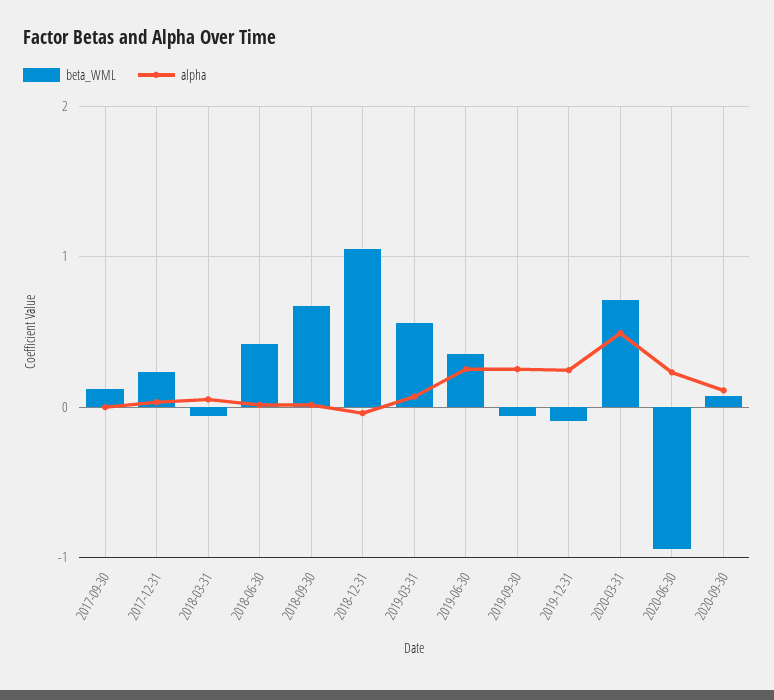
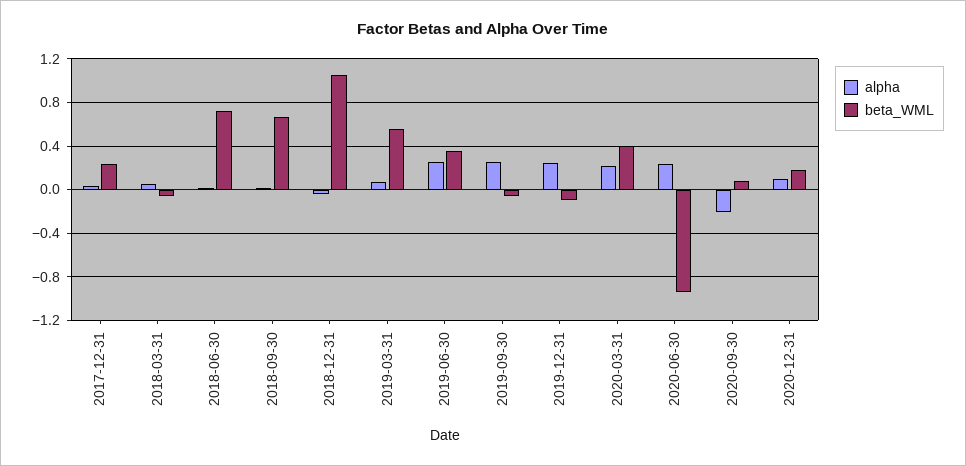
beta_WML, 2017-09-30: 0.1 -> none
alpha, 2017-09-30: 0 -> none
beta_WML, 2018-06-30: 0.4 -> 0.7
beta_WML, 2020-03-31: 0.7 -> 0.4
alpha, 2020-03-31: 0.5 -> 0.2
alpha, 2020-09-30: 0.1 -> -0.2
alpha, 2020-12-31: none -> 0.1
beta_WML, 2020-12-31: none -> 0.2

